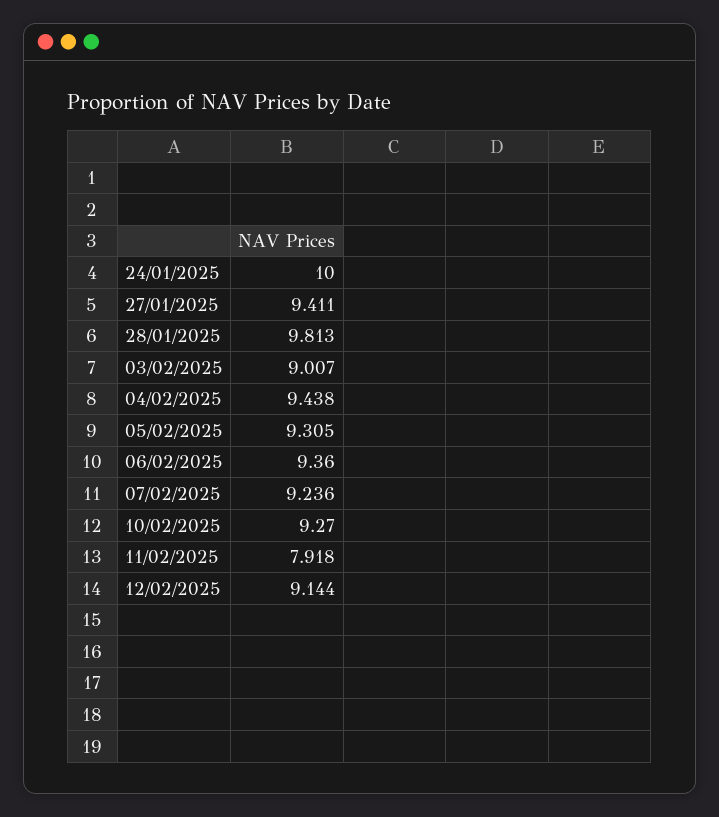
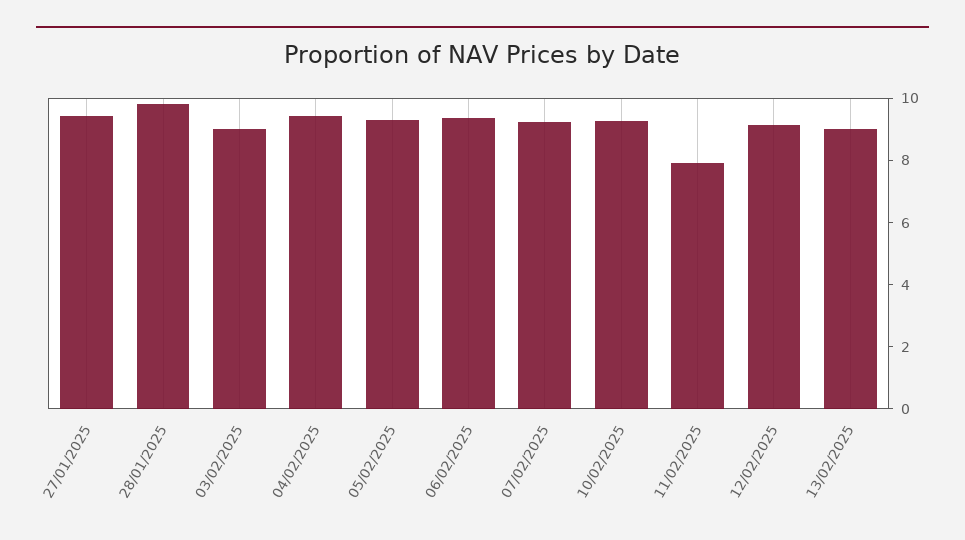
24/01/2025: 10 -> none
13/02/2025: none -> 9

